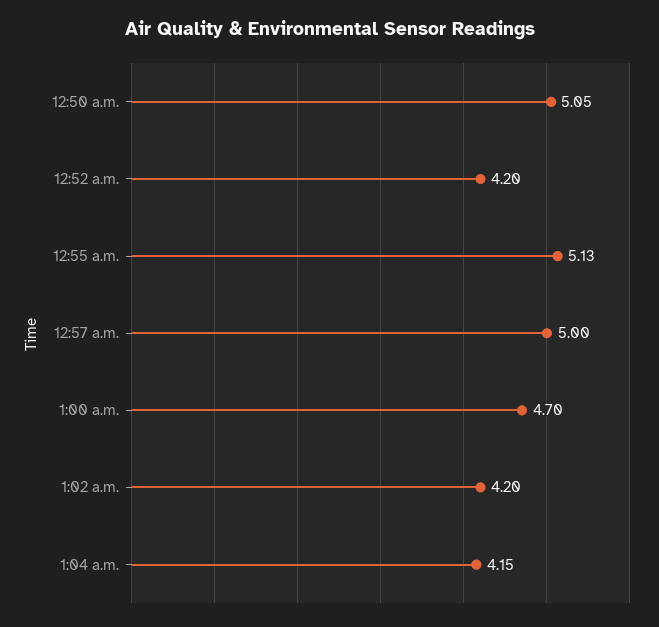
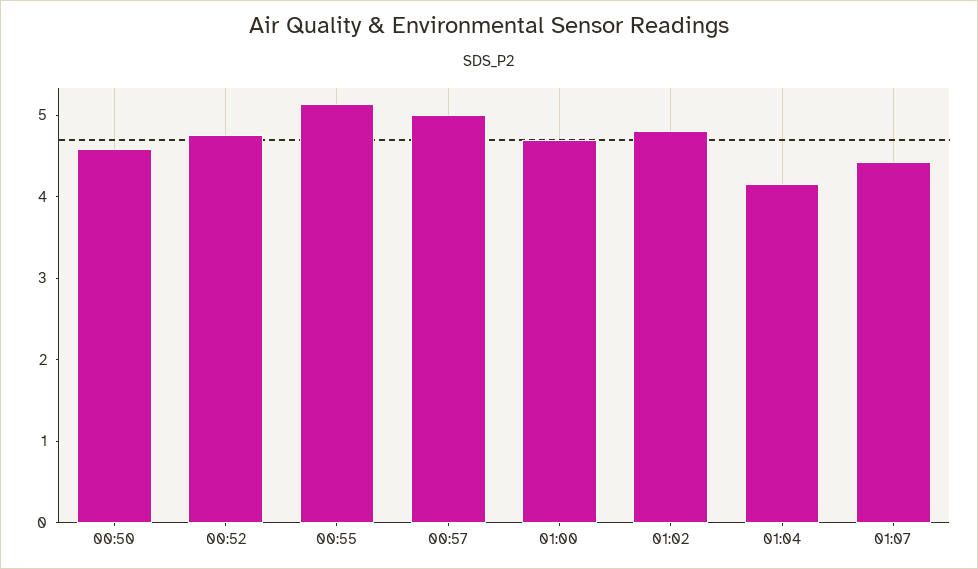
12:50 a.m.: 5.05 -> 4.6
12:52 a.m.: 4.2 -> 4.8
1:02 a.m.: 4.2 -> 4.8
01:07: none -> 4.4

